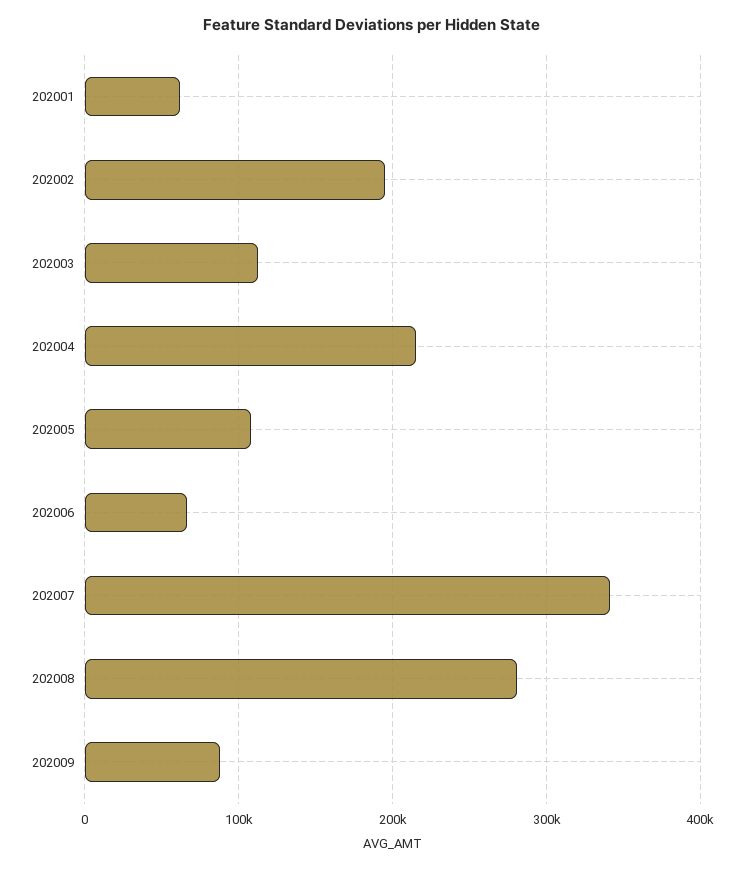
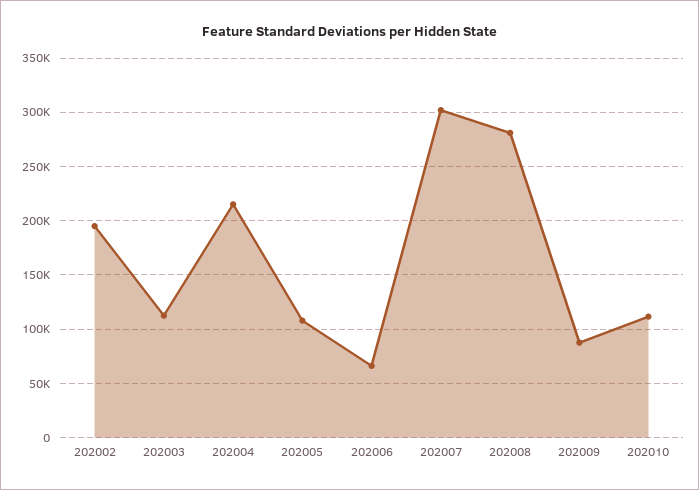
202001: 60000 -> none
202007: 340000 -> 300000
202010: none -> 110000

